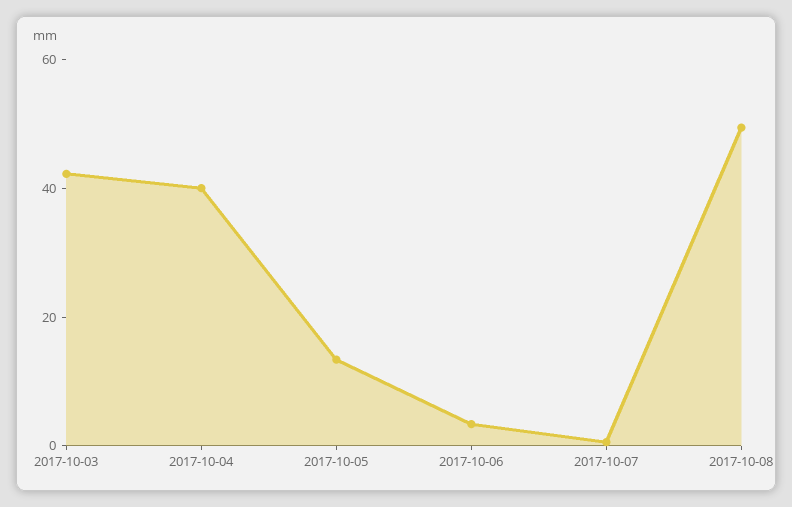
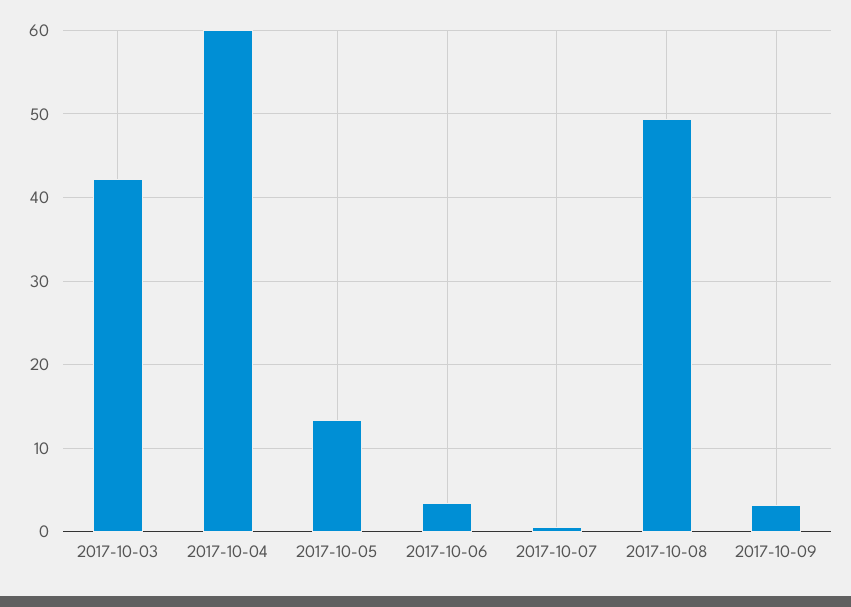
2017-10-04: 40 -> 60
2017-10-09: none -> 3

